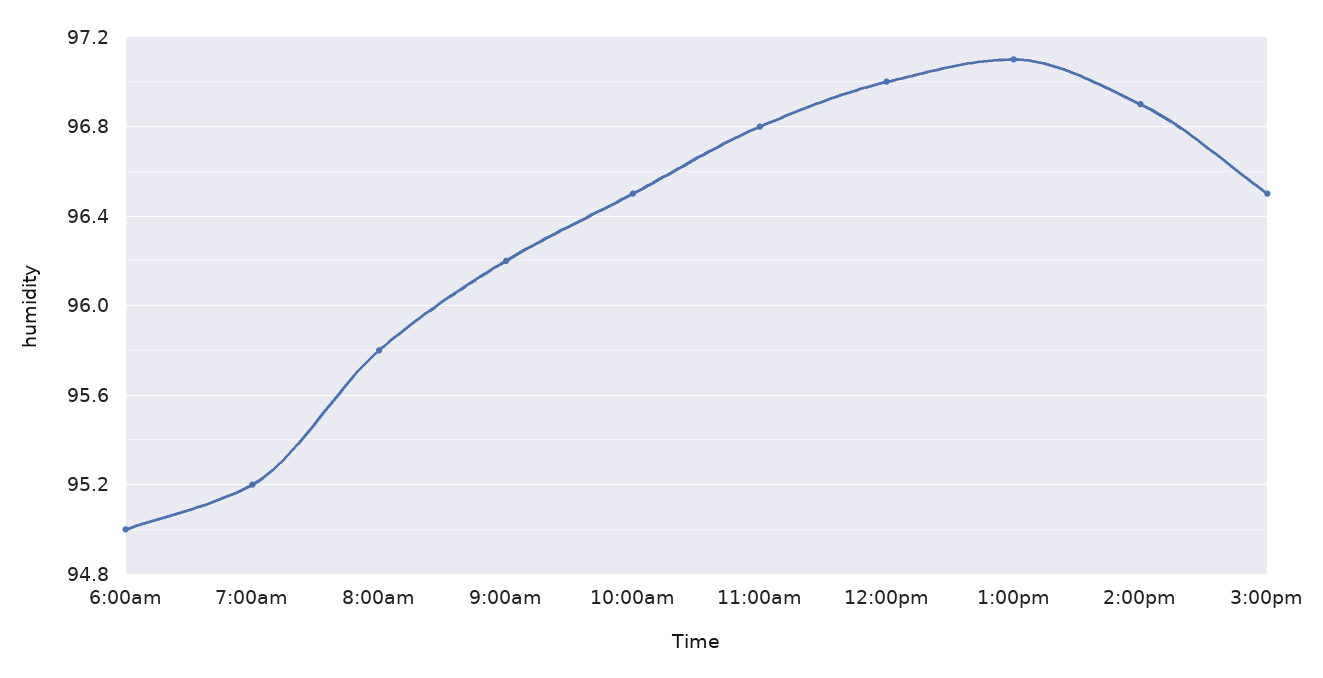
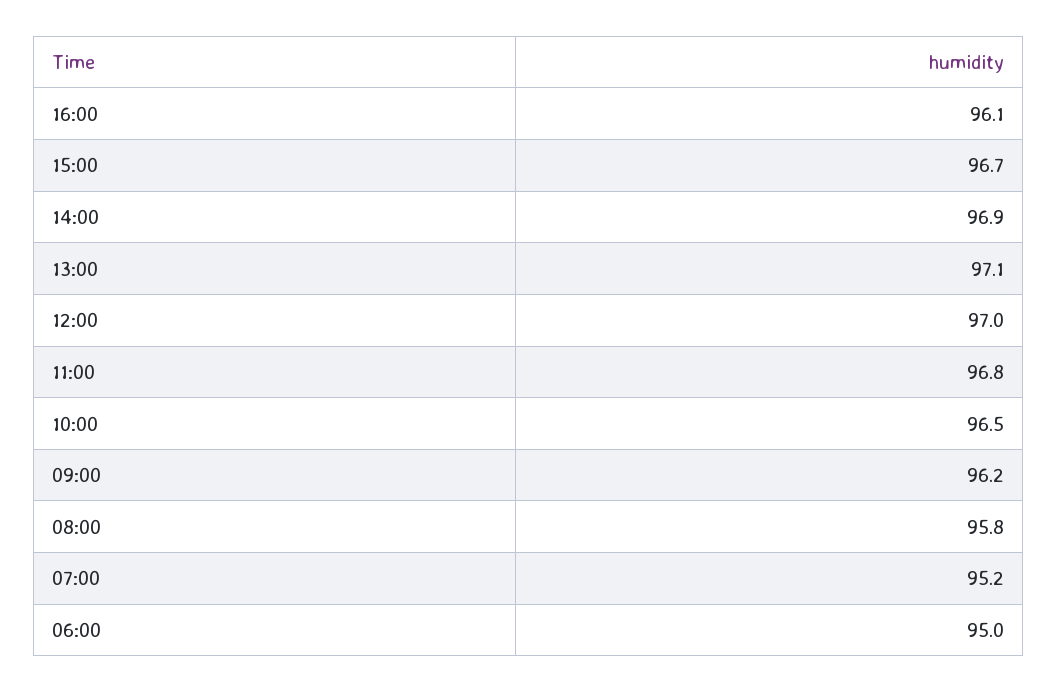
3:00pm: 96.5 -> 96.7
16:00: none -> 96.1

